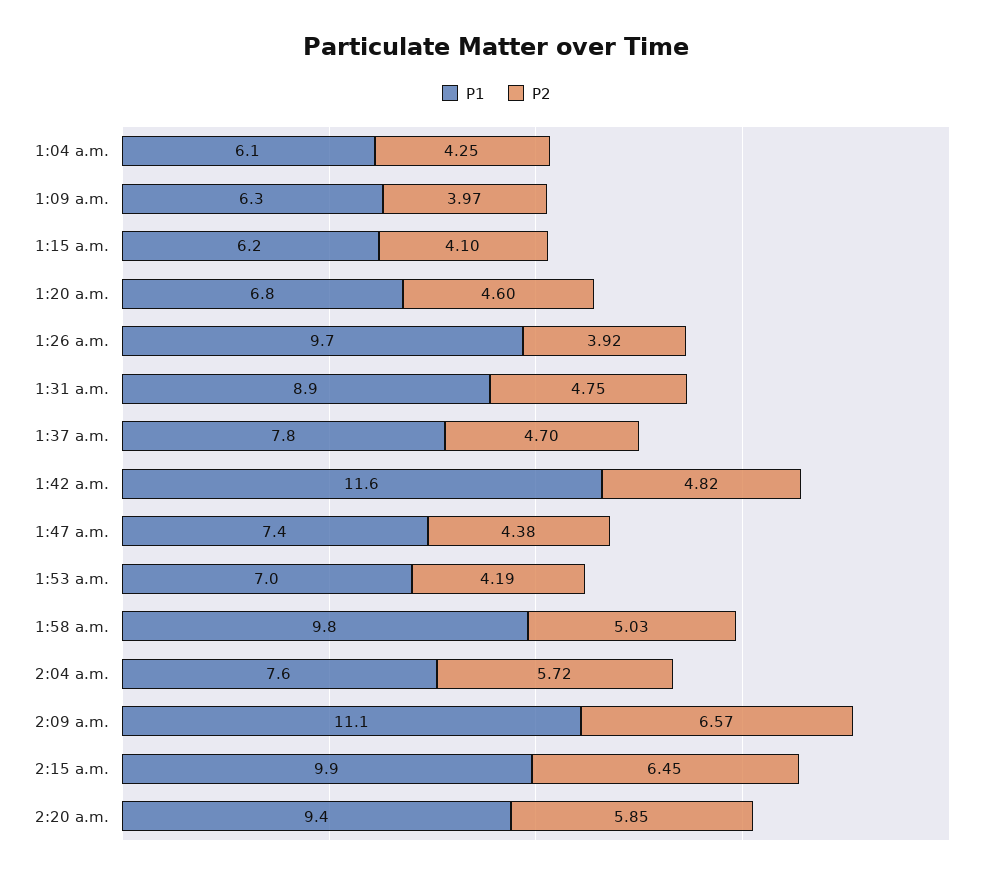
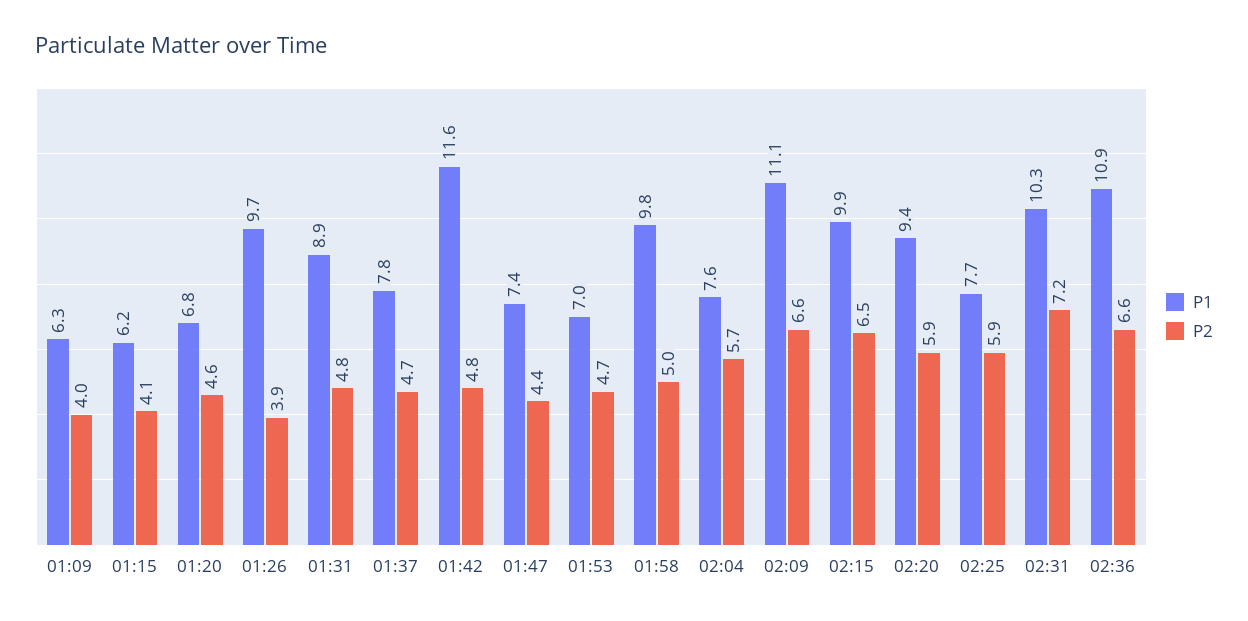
P1, 1:04 a.m.: 6.1 -> none
P2, 1:04 a.m.: 4.25 -> none
P2, 1:53 a.m.: 4.19 -> 4.7
P1, 02:25: none -> 7.7
P2, 02:25: none -> 5.9
P1, 02:31: none -> 10.3
P2, 02:31: none -> 7.2
P1, 02:36: none -> 10.9
P2, 02:36: none -> 6.6

